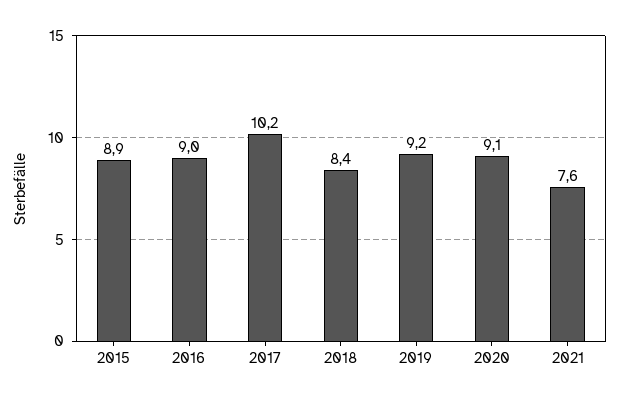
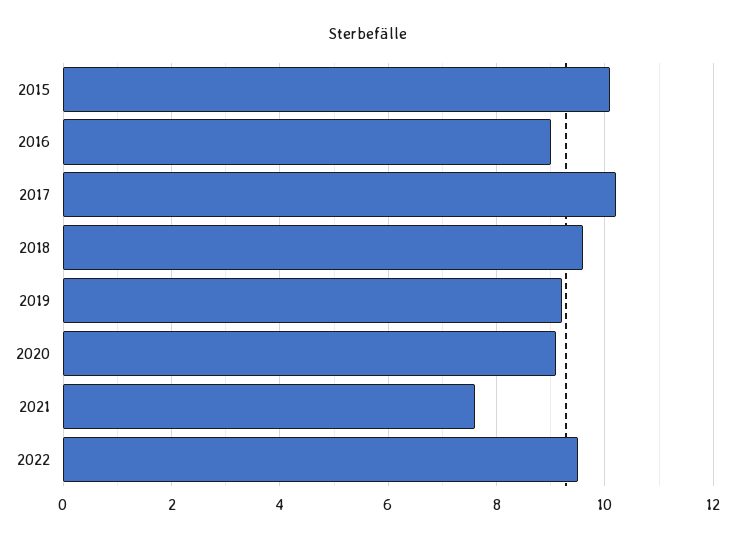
2015: 8.9 -> 10
2018: 8.4 -> 9.5
2022: none -> 9.5

